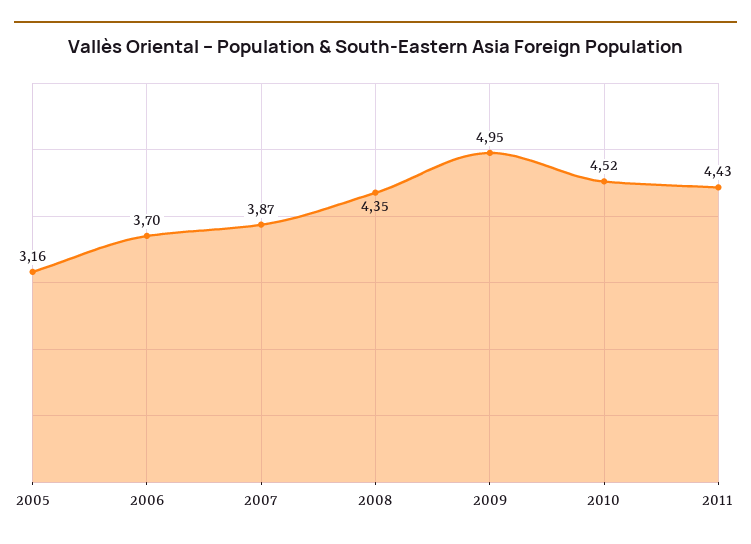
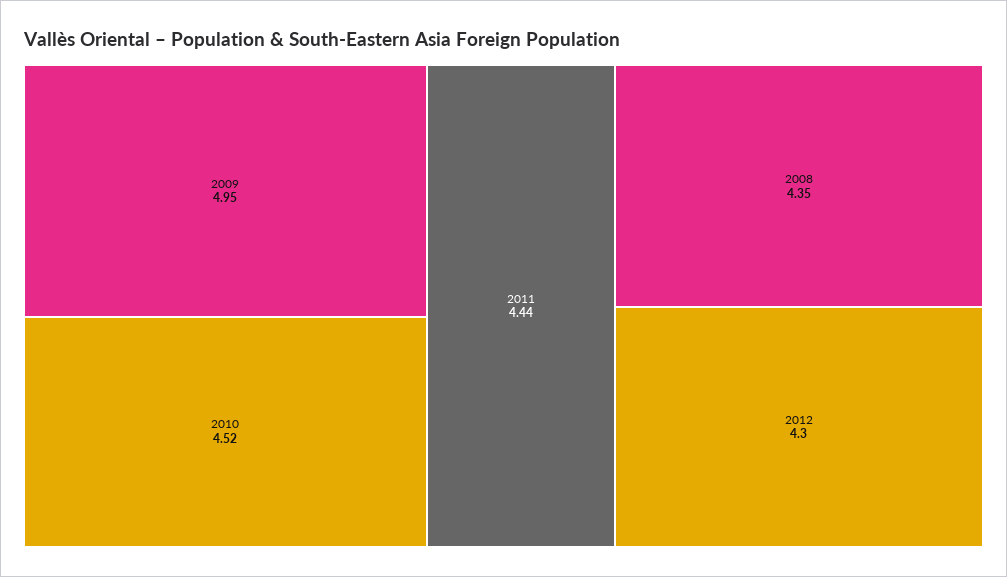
2005: 3.16 -> none
2006: 3.7 -> none
2007: 3.87 -> none
2011: 4.43 -> 4.44
2012: none -> 4.3

